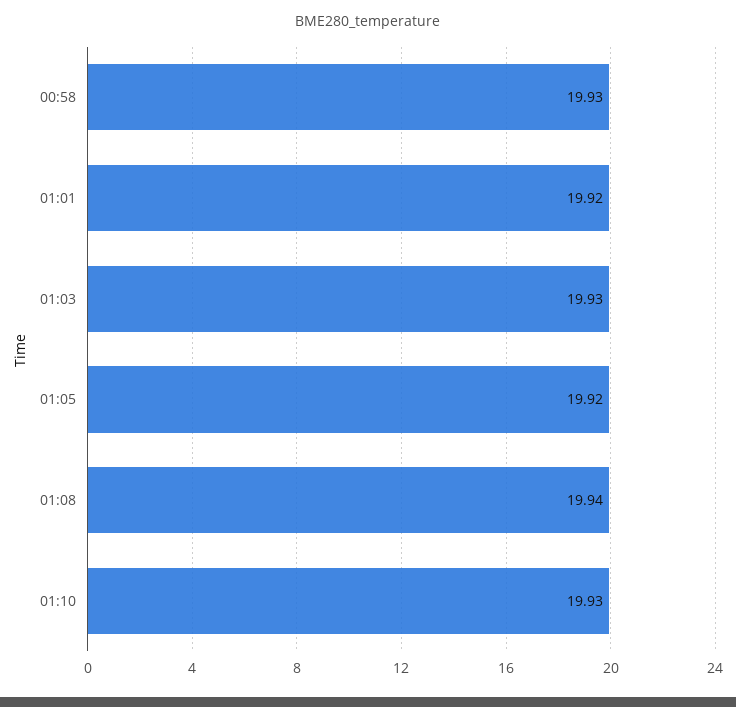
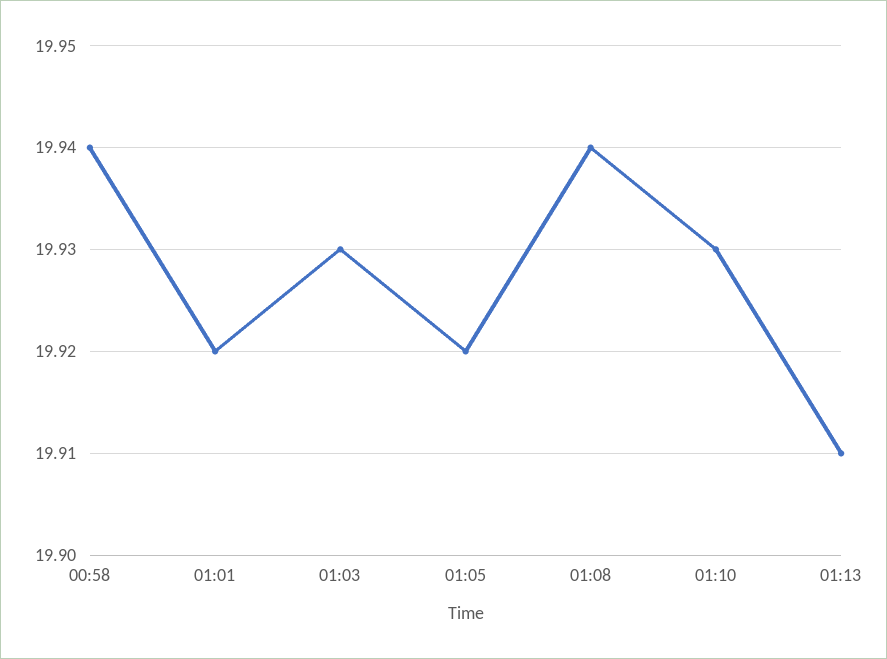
00:58: 19.93 -> 19.94
01:13: none -> 19.91

